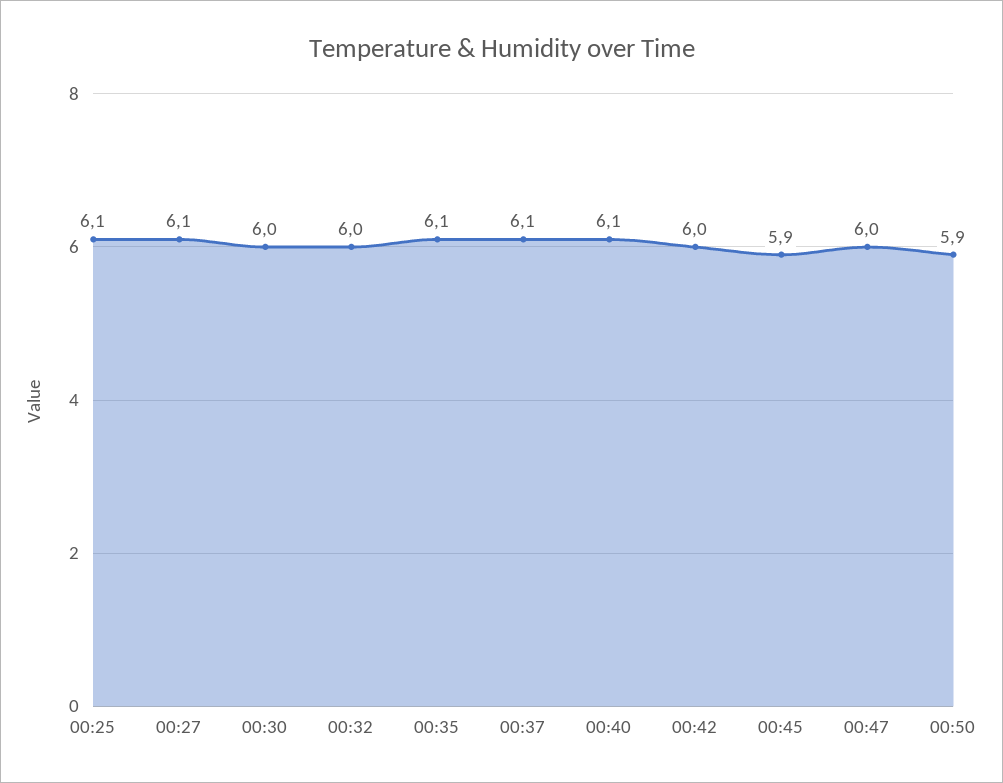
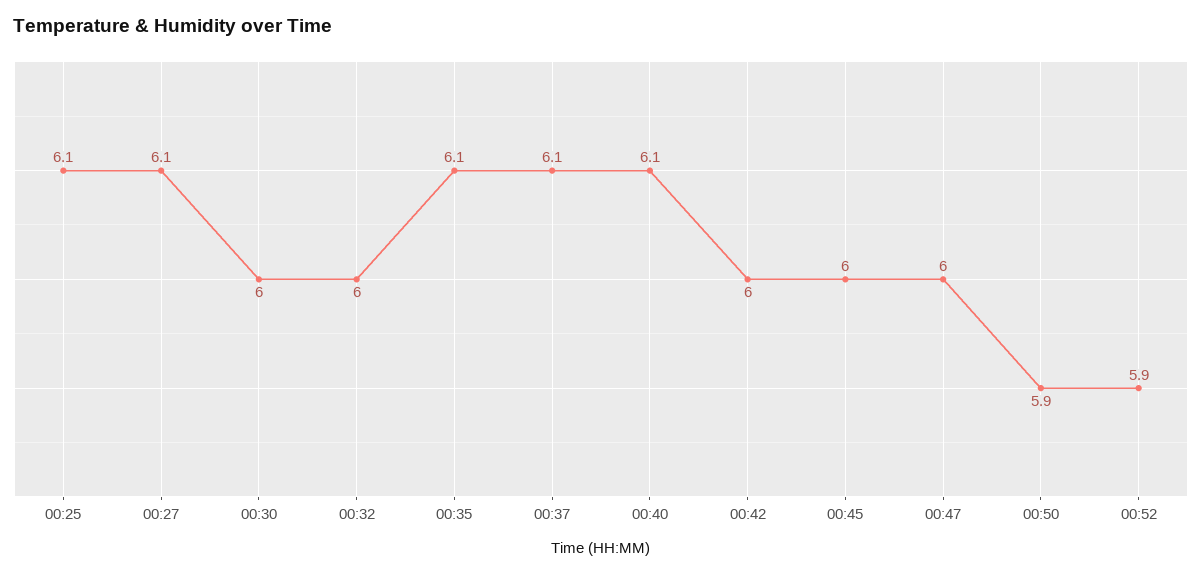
00:45: 5.9 -> 6
00:52: none -> 5.9

